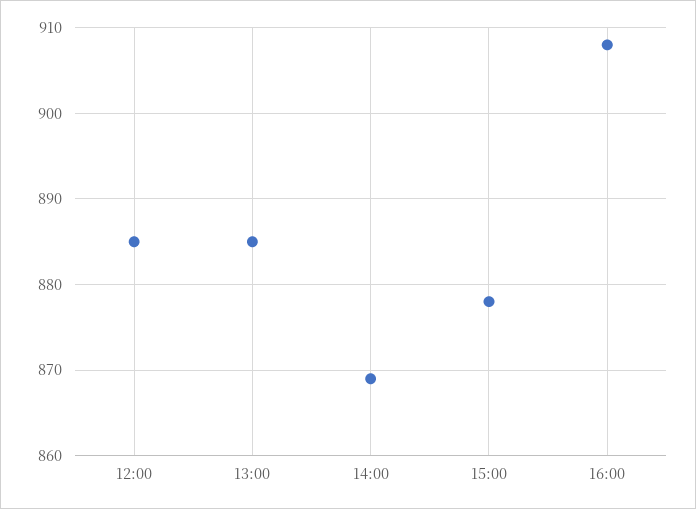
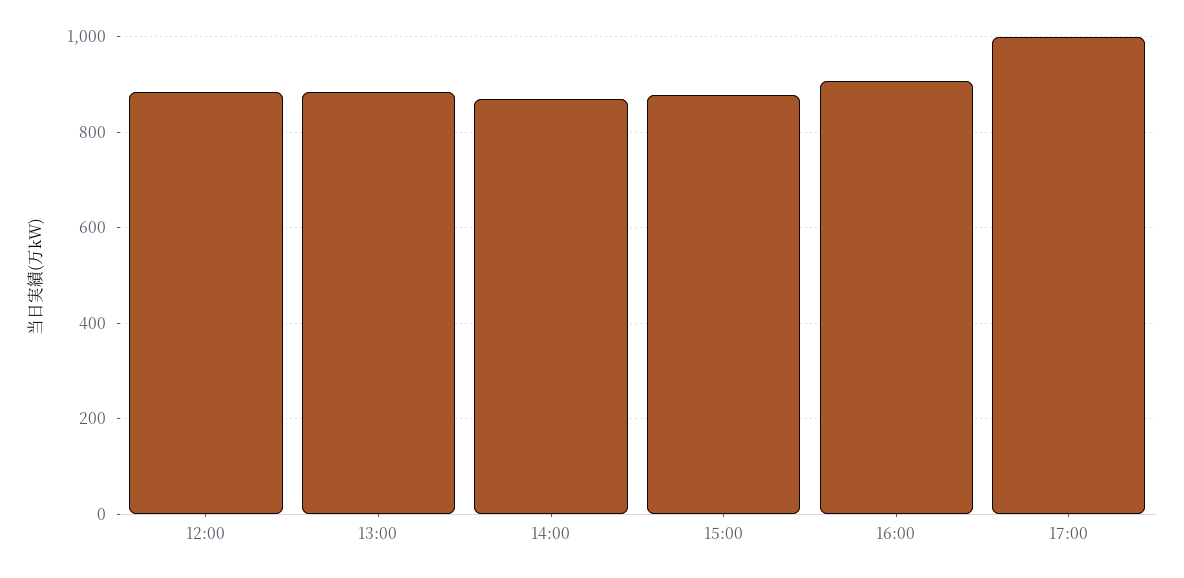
17:00: none -> 1000

